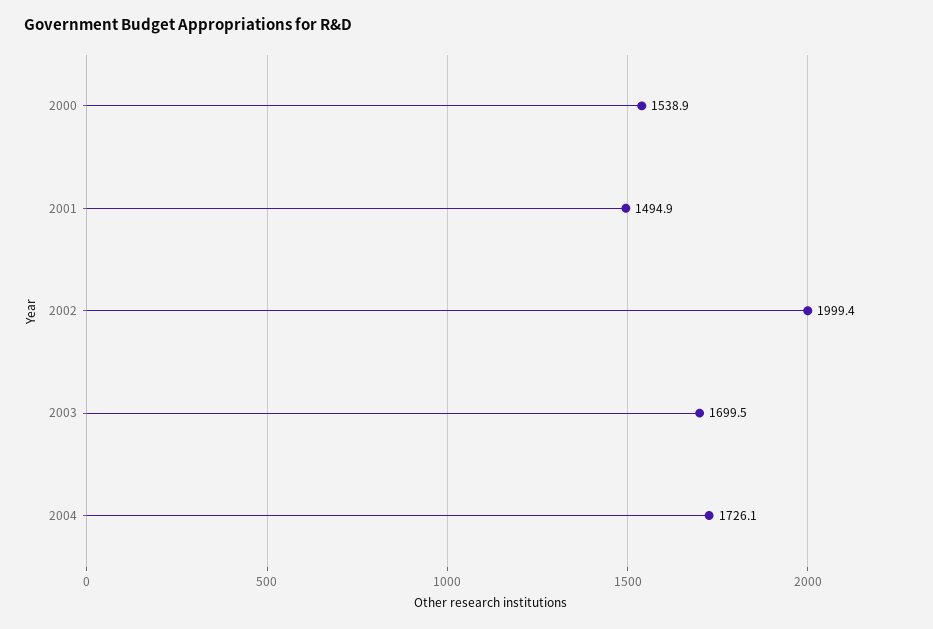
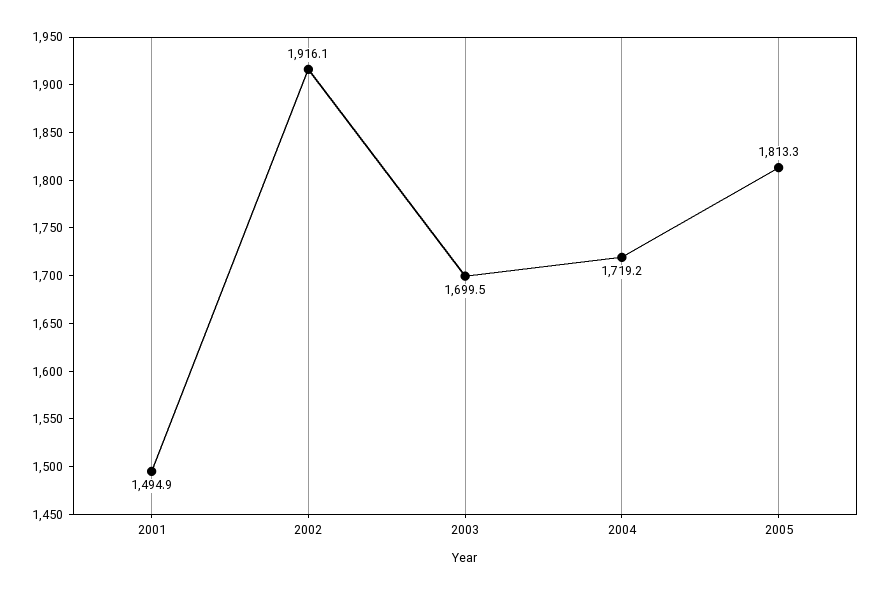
2000: 1538.9 -> none
2002: 1999.4 -> 1916.1
2004: 1726.1 -> 1719.2
2005: none -> 1813.3

